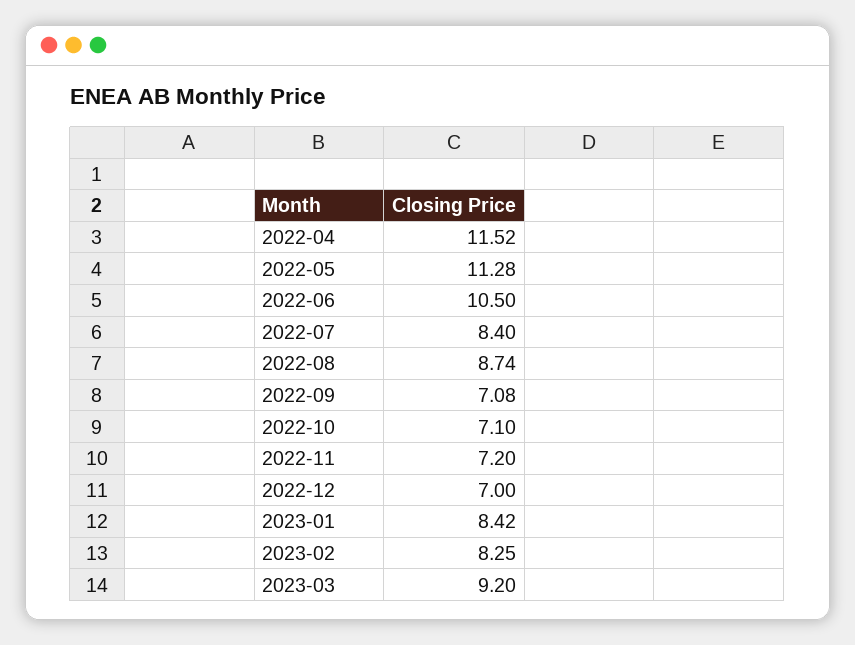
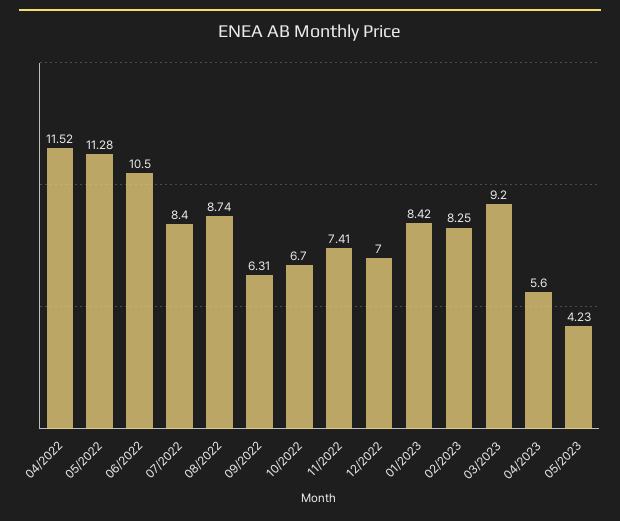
2022-09: 7.08 -> 6.31
2022-10: 7.1 -> 6.7
2022-11: 7.2 -> 7.41
04/2023: none -> 5.6
05/2023: none -> 4.23

